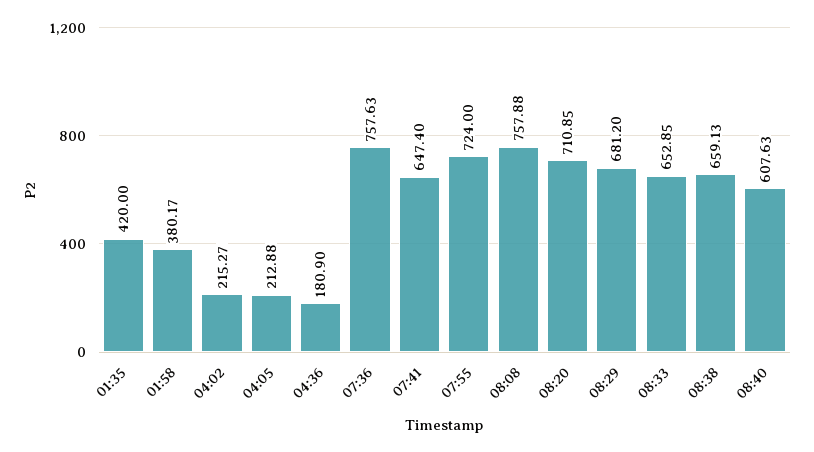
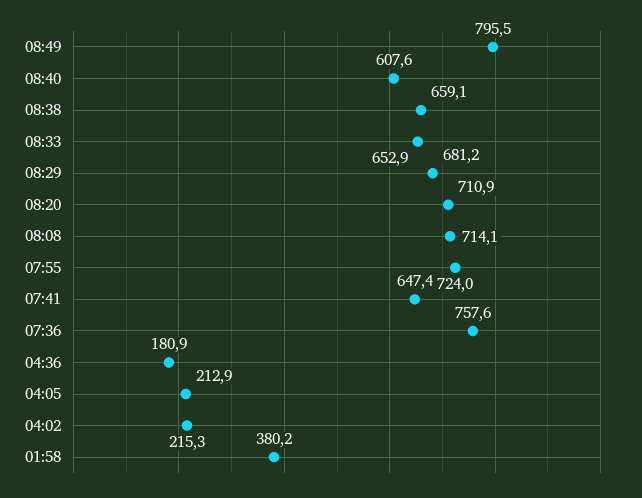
01:35: 420 -> none
08:08: 757.88 -> 714.1
08:49: none -> 795.5

